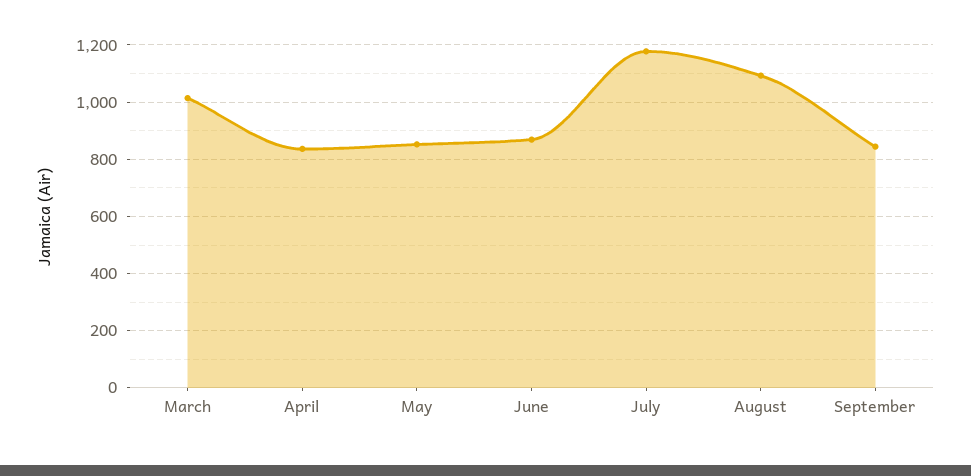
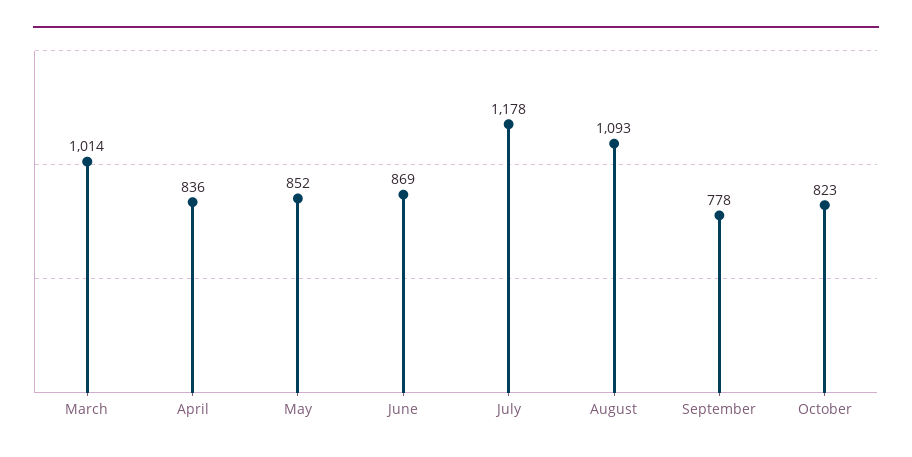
September: 850 -> 778
October: none -> 823

